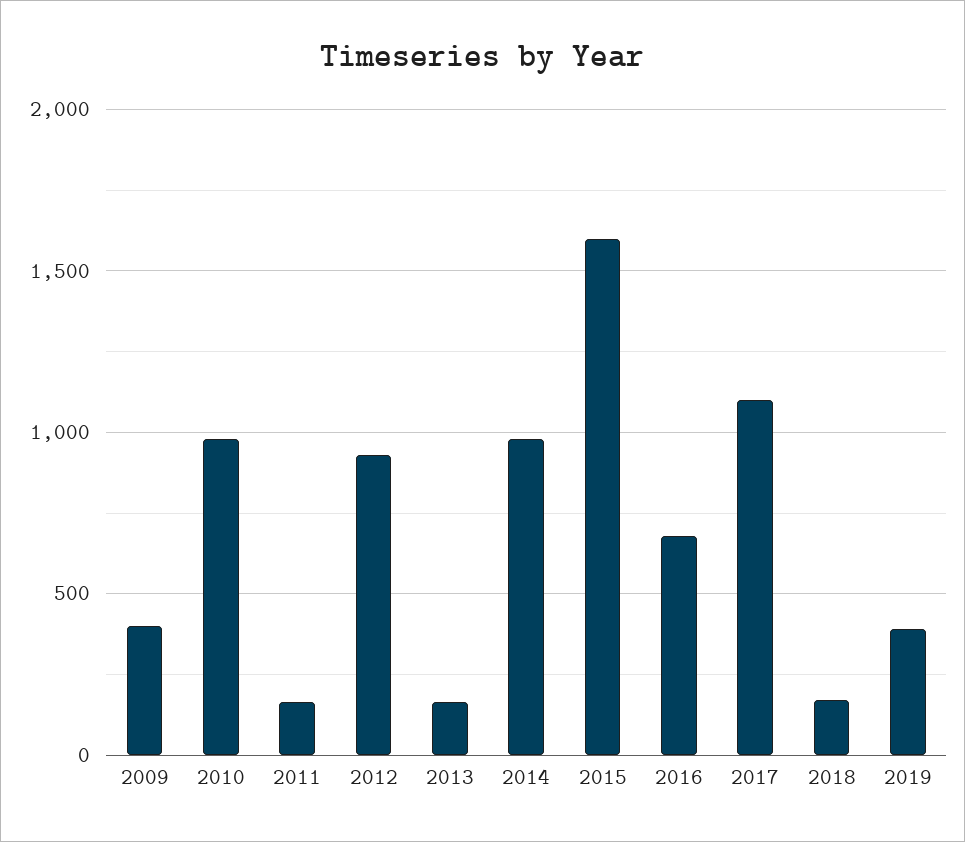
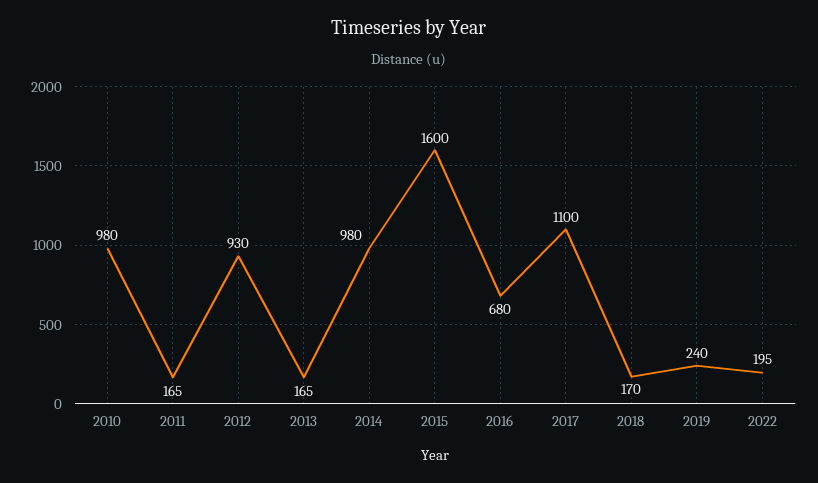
2009: 400 -> none
2019: 400 -> 240
2022: none -> 195

